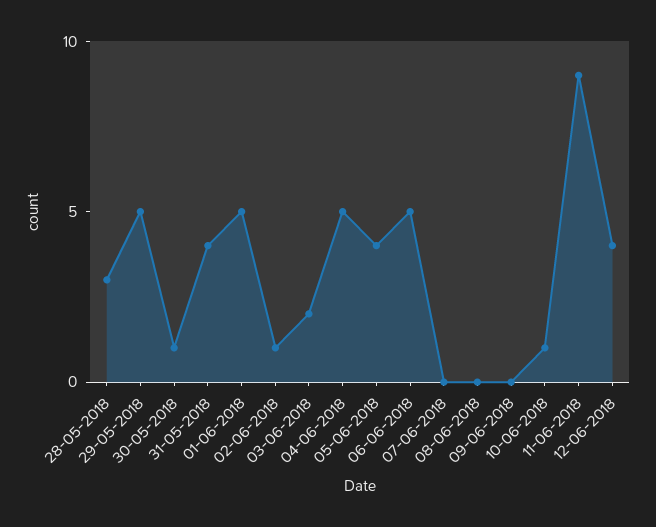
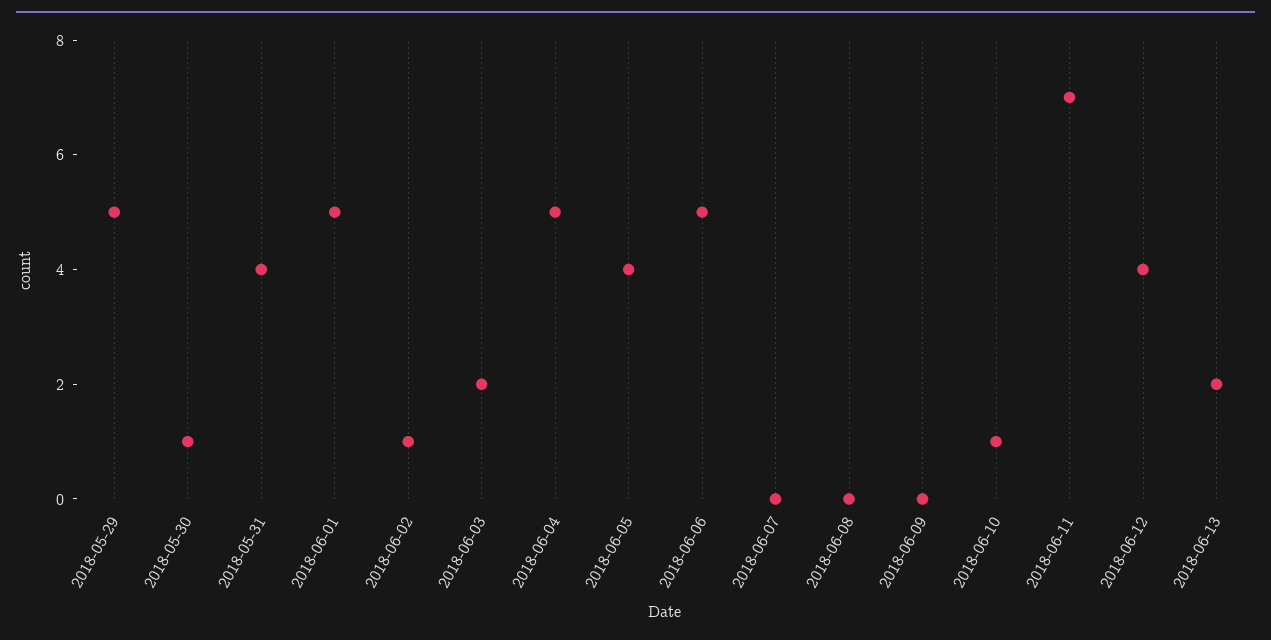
28-05-2018: 3 -> none
11-06-2018: 9 -> 7
2018-06-13: none -> 2

